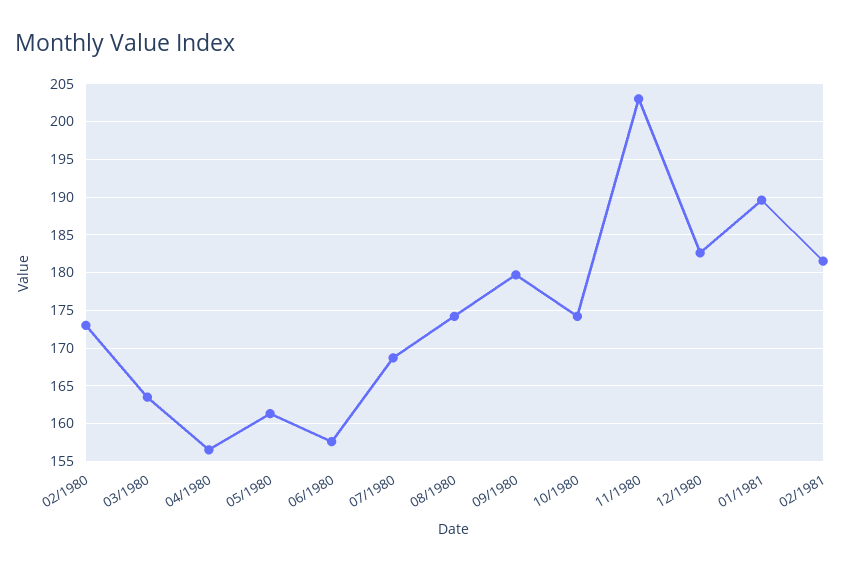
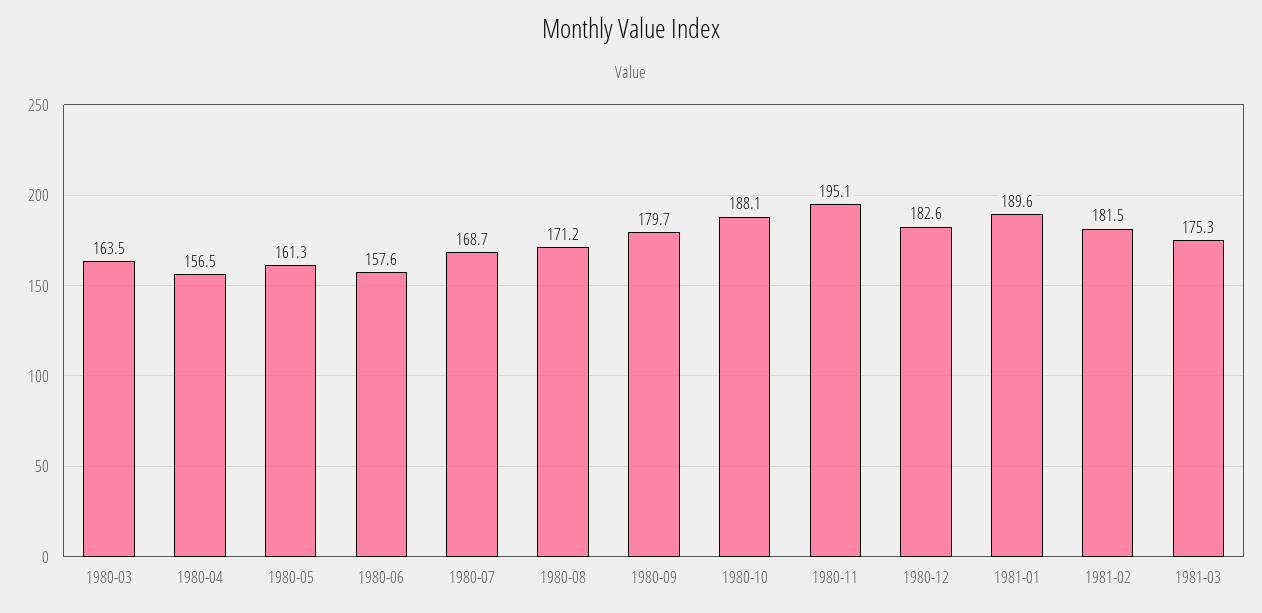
02/1980: 173 -> none
08/1980: 174 -> 171.2
10/1980: 174 -> 188.1
11/1980: 203 -> 195.1
1981-03: none -> 175.3

